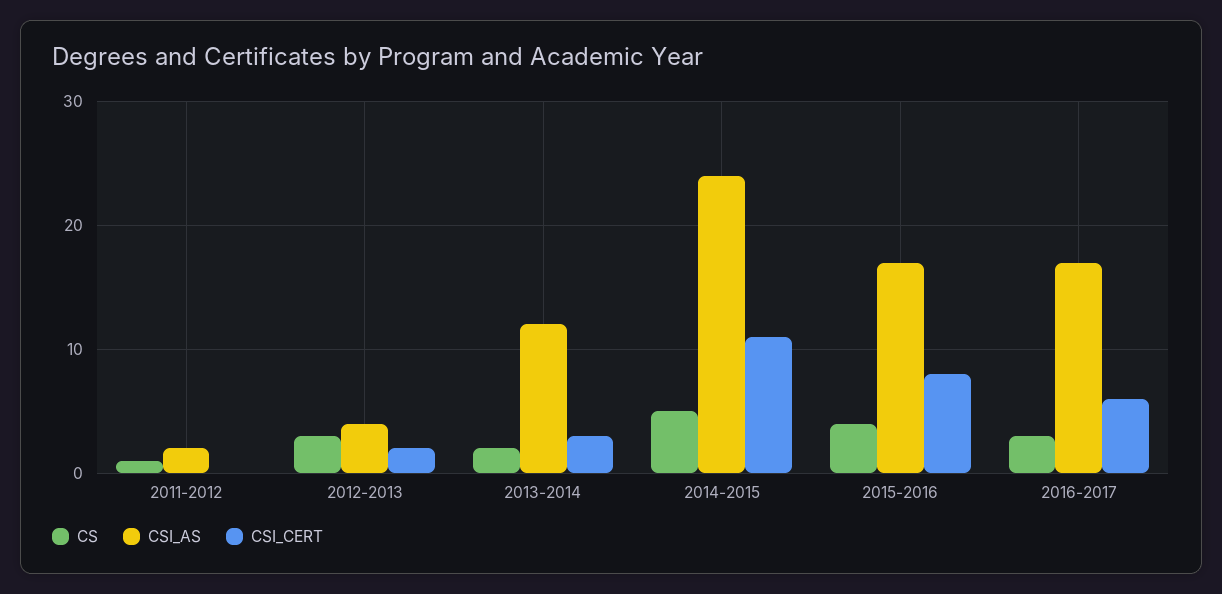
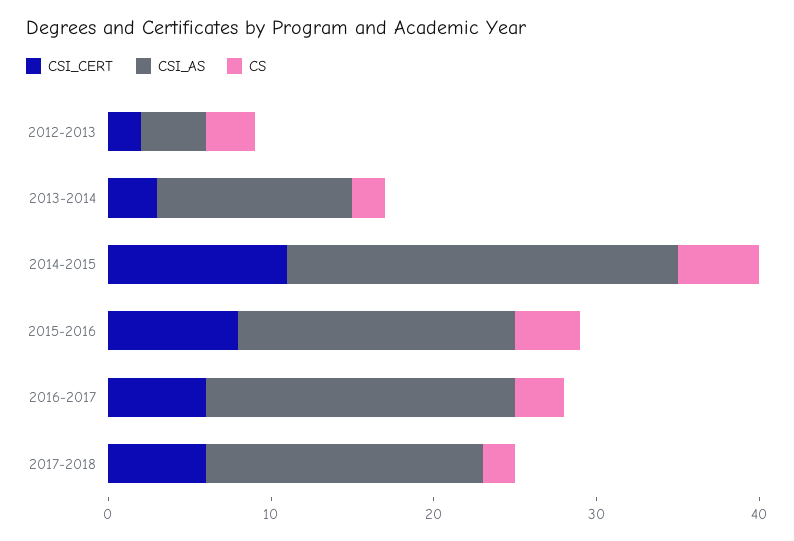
CS, 2011-2012: 1 -> none
CSI_AS, 2011-2012: 2 -> none
CSI_CERT, 2011-2012: 0 -> none
CSI_AS, 2016-2017: 17 -> 19
CSI_CERT, 2017-2018: none -> 6
CSI_AS, 2017-2018: none -> 17
CS, 2017-2018: none -> 2

